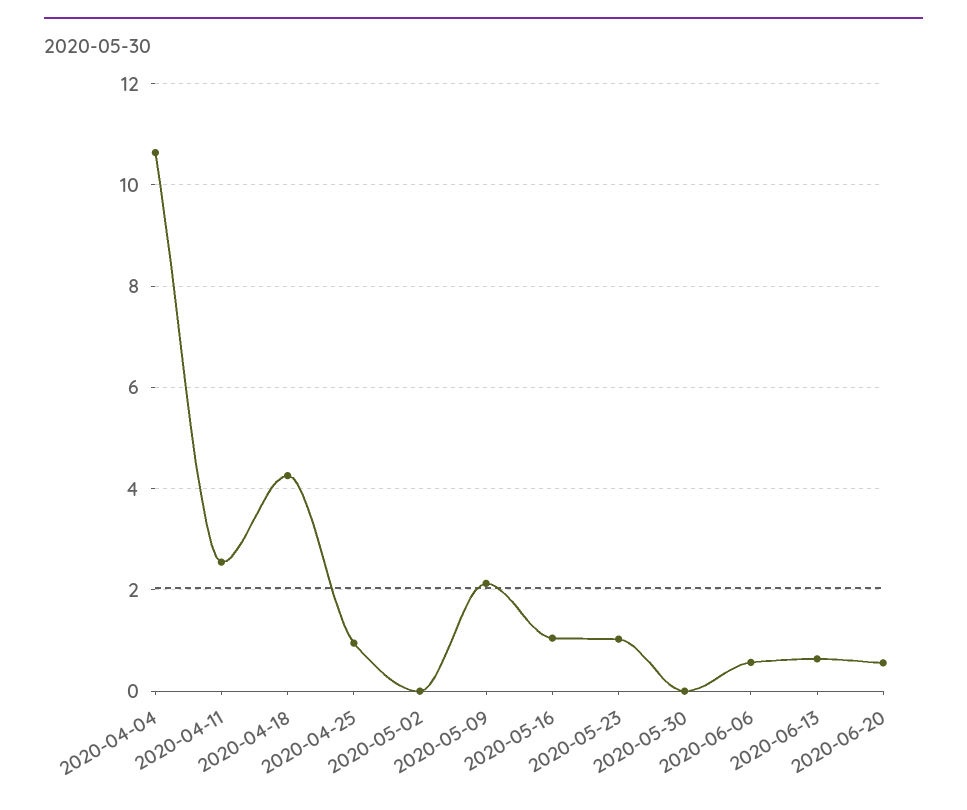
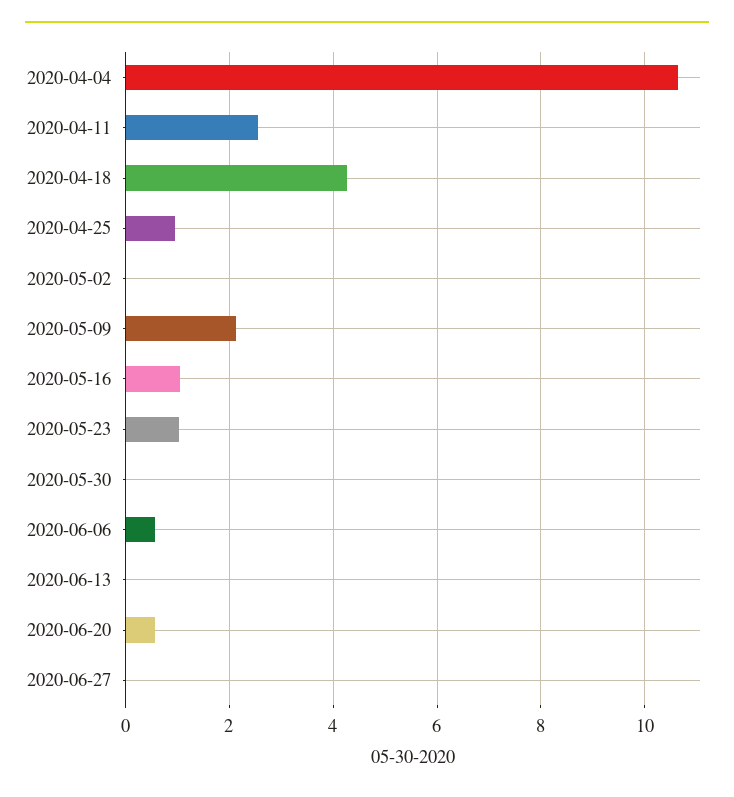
2020-06-13: 0.6 -> 0
2020-06-27: none -> 0

